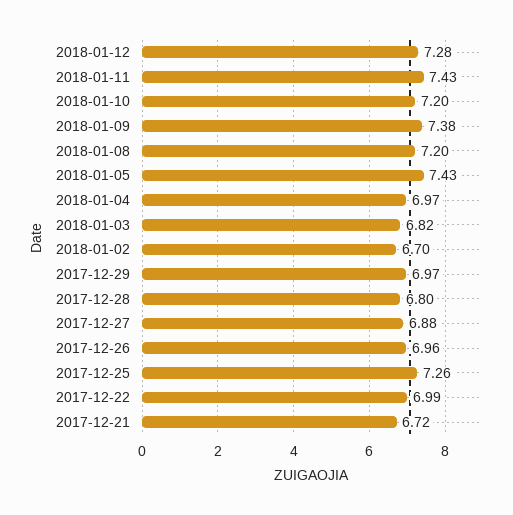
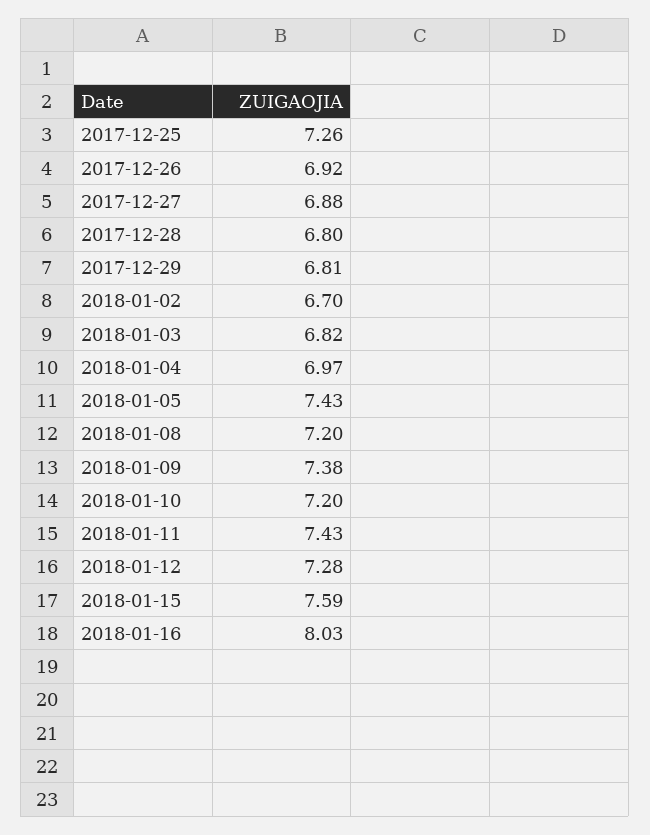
2017-12-29: 6.97 -> 6.81
2017-12-26: 6.96 -> 6.92
2017-12-22: 6.99 -> none
2017-12-21: 6.72 -> none
2018-01-15: none -> 7.59
2018-01-16: none -> 8.03

